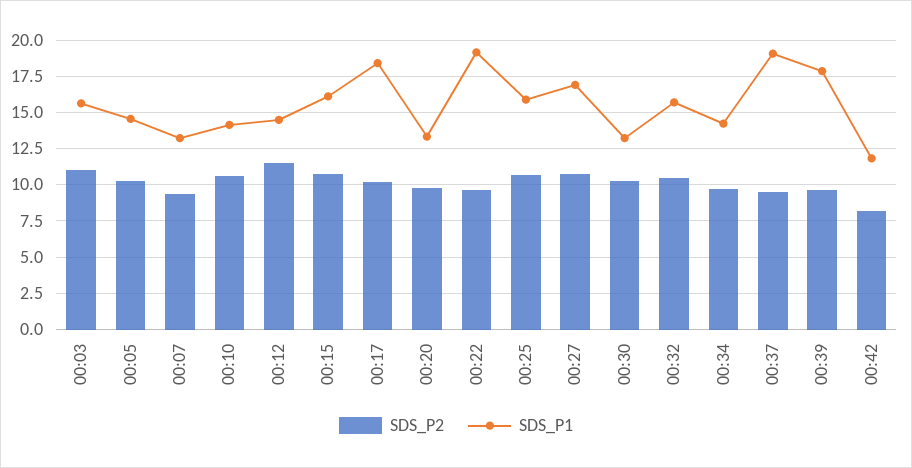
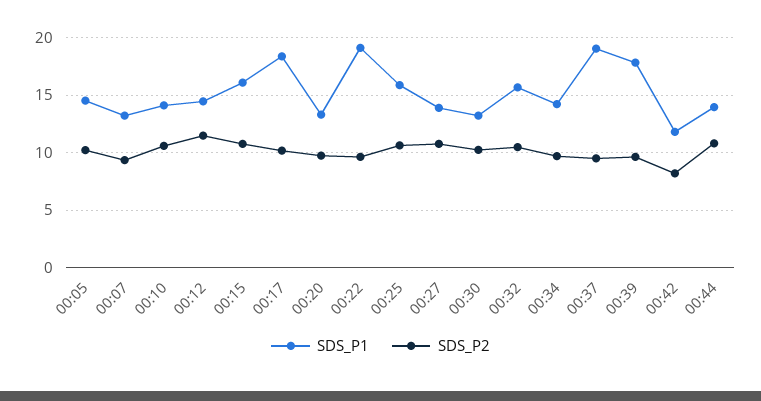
SDS_P2, 00:03: 11 -> none
SDS_P1, 00:03: 15.5 -> none
SDS_P1, 00:27: 17 -> 14
SDS_P1, 00:44: none -> 14
SDS_P2, 00:44: none -> 11

